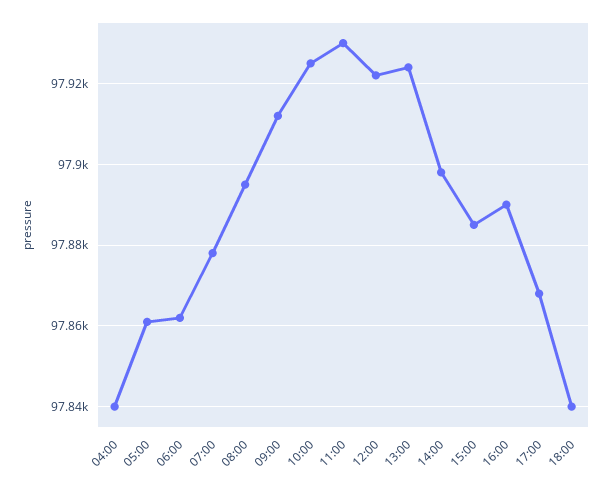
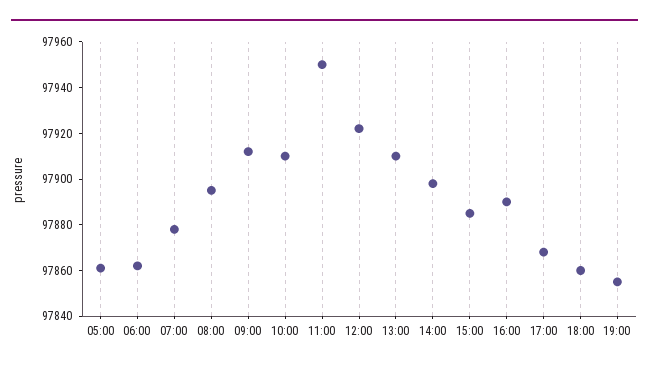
04:00: 97840 -> none
10:00: 97925 -> 97910
11:00: 97930 -> 97950
13:00: 97925 -> 97910
18:00: 97840 -> 97860
19:00: none -> 97855

